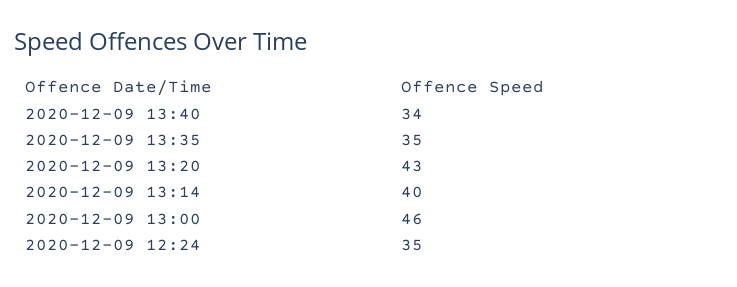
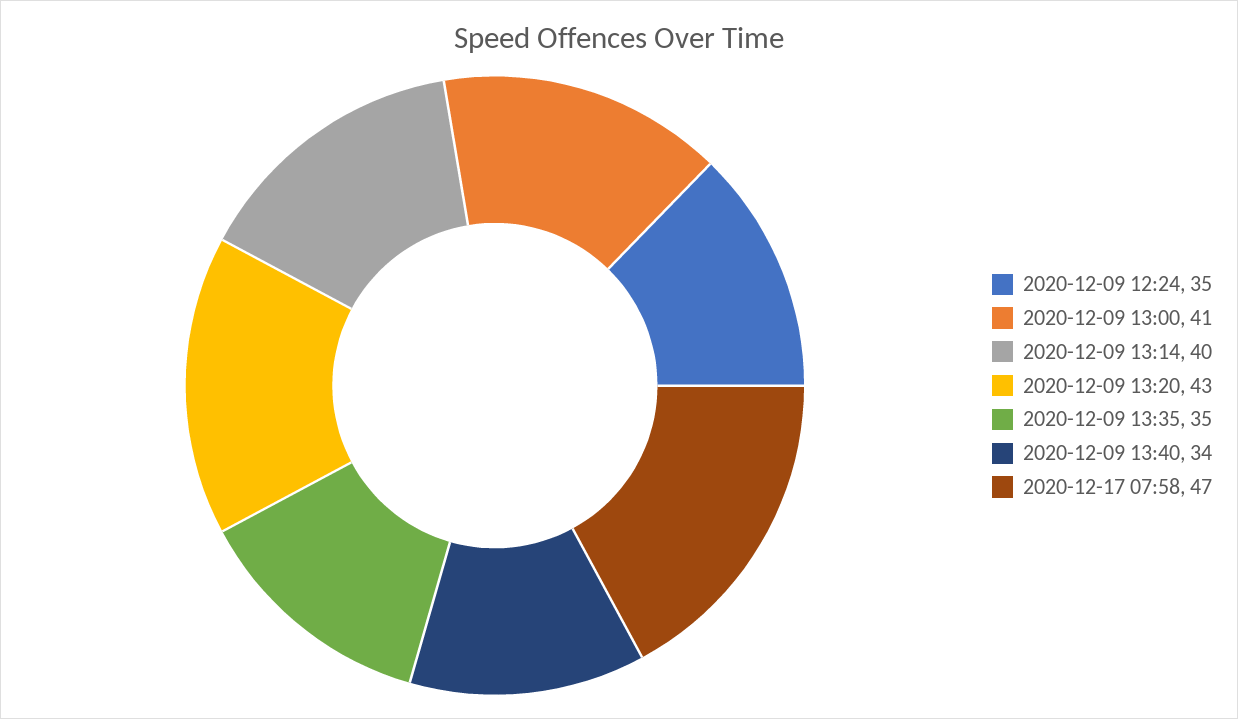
2020-12-09 13:00: 46 -> 41
2020-12-17 07:58: none -> 47

